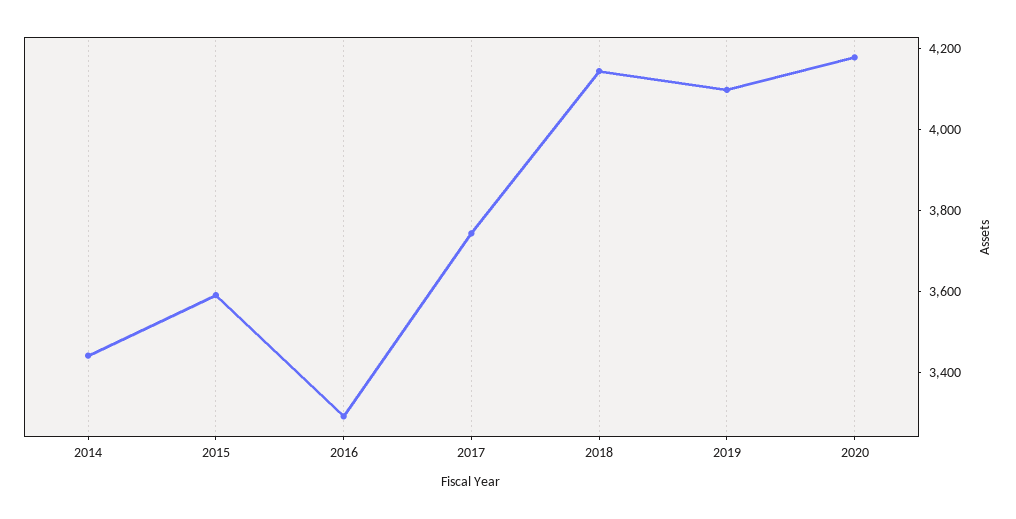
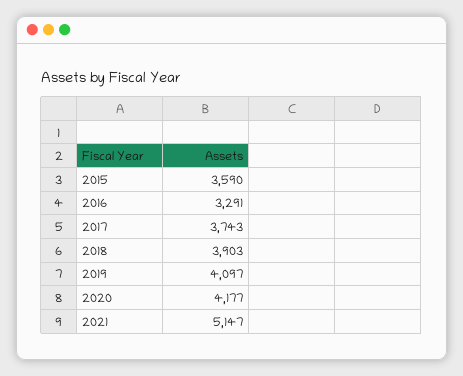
2014: 3450 -> none
2018: 4150 -> 3903
2021: none -> 5147

